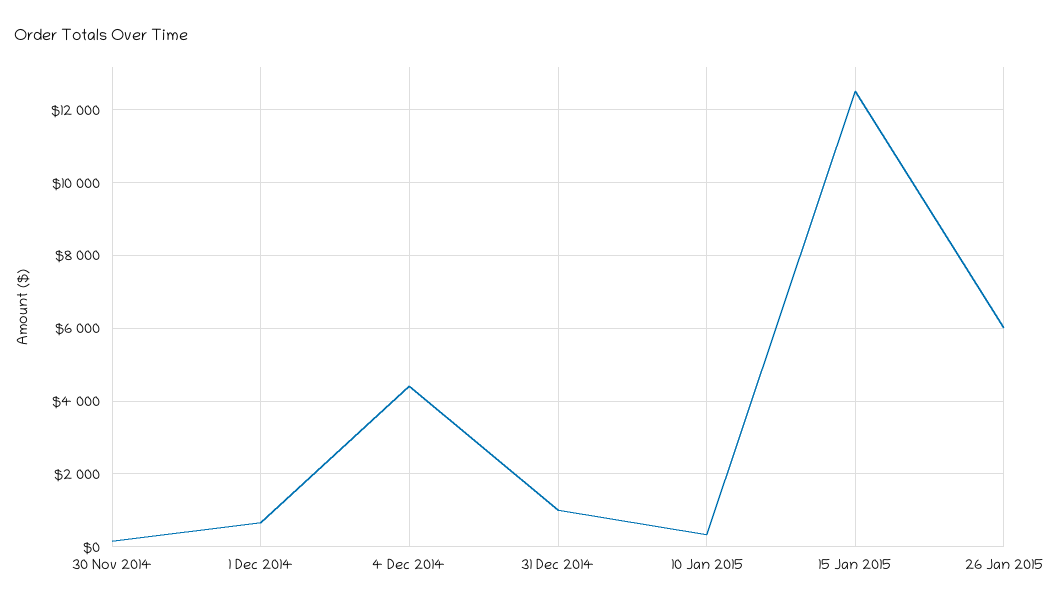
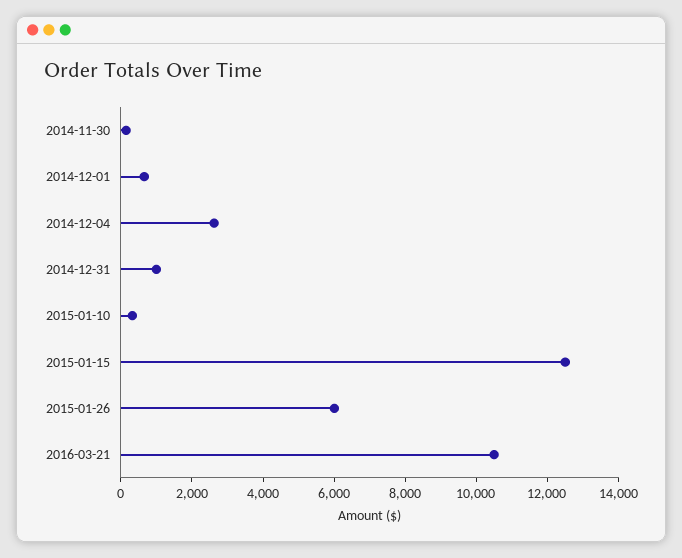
4 Dec 2014: 4400 -> 2500
2016-03-21: none -> 10500

